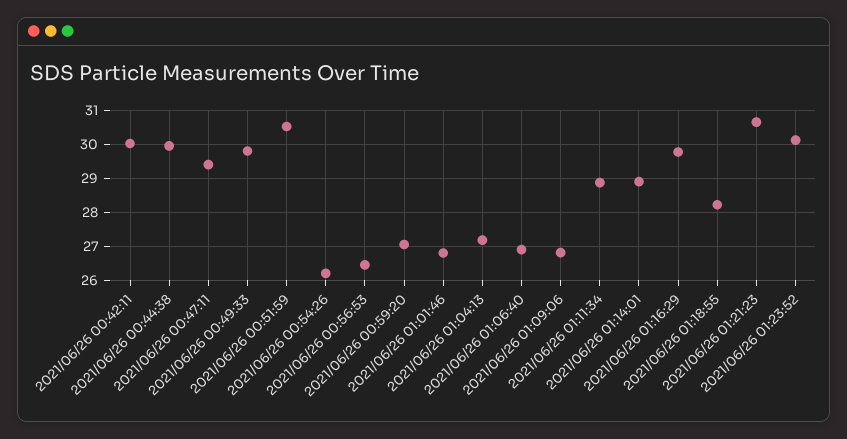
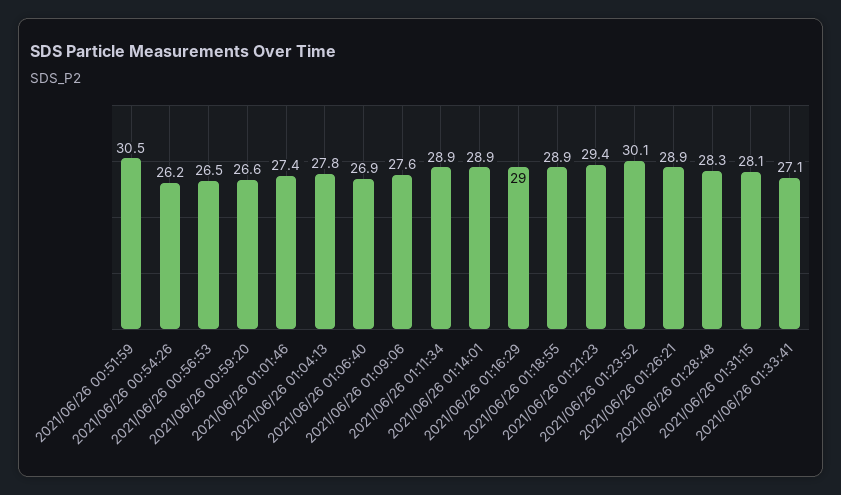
2021/06/26 00:42:11: 30 -> none
2021/06/26 00:44:38: 30 -> none
2021/06/26 00:47:11: 29.4 -> none
2021/06/26 00:49:33: 29.8 -> none
2021/06/26 00:59:20: 27 -> 26.6
2021/06/26 01:01:46: 26.8 -> 27.4
2021/06/26 01:04:13: 27.2 -> 27.8
2021/06/26 01:09:06: 26.8 -> 27.6
2021/06/26 01:16:29: 29.8 -> 29
2021/06/26 01:18:55: 28.2 -> 28.9
2021/06/26 01:21:23: 30.6 -> 29.4
2021/06/26 01:26:21: none -> 28.9
2021/06/26 01:28:48: none -> 28.3
2021/06/26 01:31:15: none -> 28.1
2021/06/26 01:33:41: none -> 27.1

